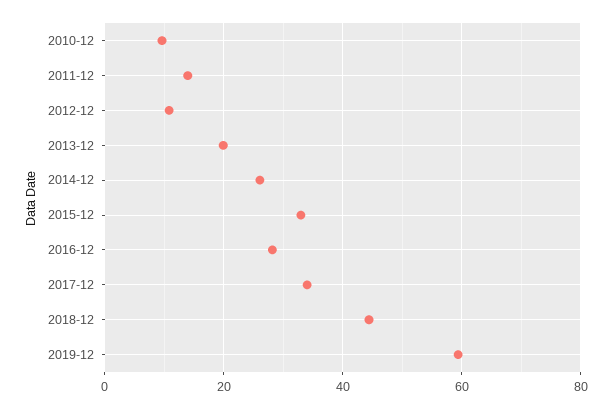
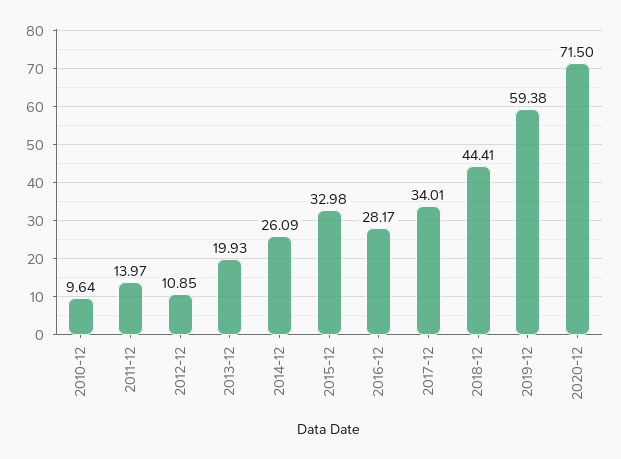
2020-12: none -> 71.5

